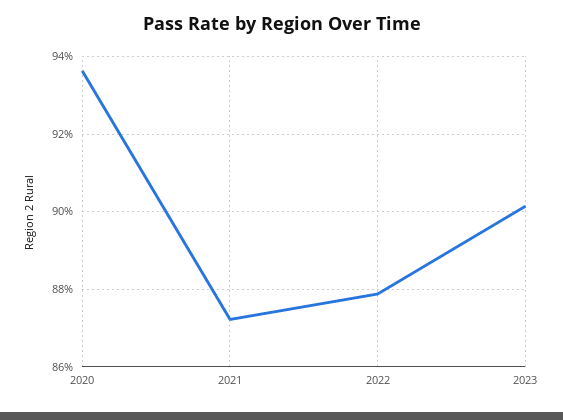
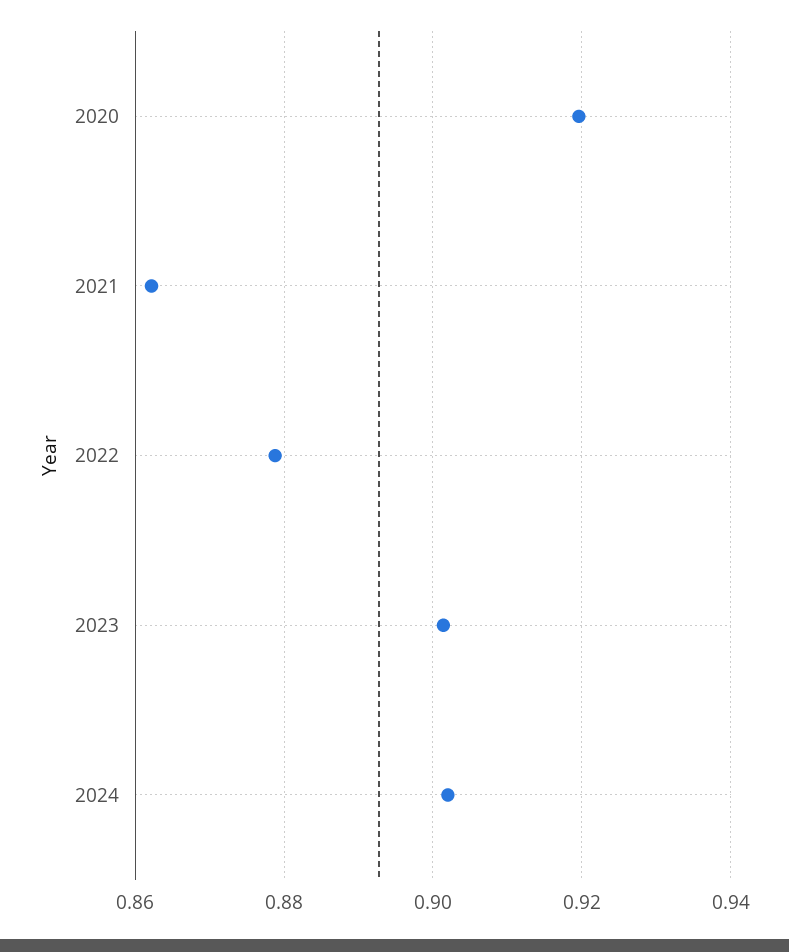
2020: 0.936 -> 0.92
2021: 0.872 -> 0.862
2024: none -> 0.902

